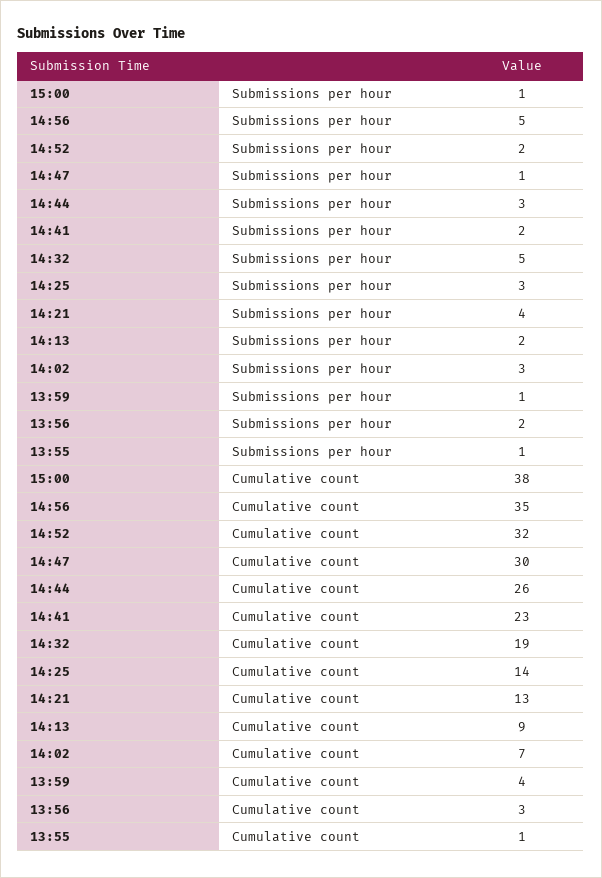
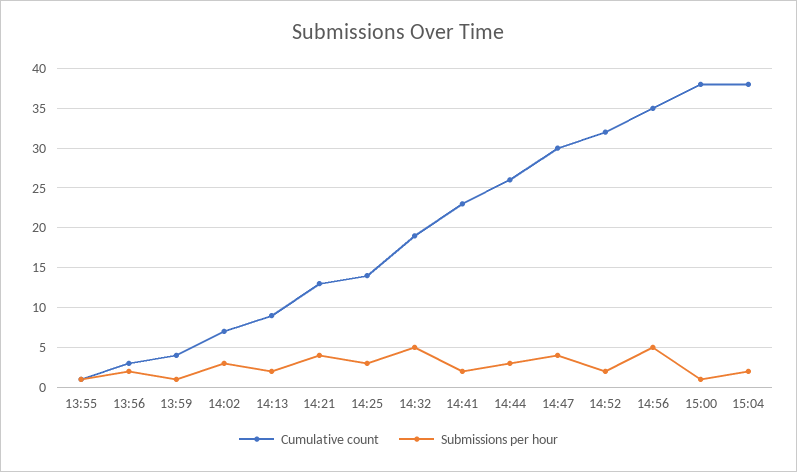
Submissions per hour, 14:47: 1 -> 4
Cumulative count, 15:04: none -> 38
Submissions per hour, 15:04: none -> 2

